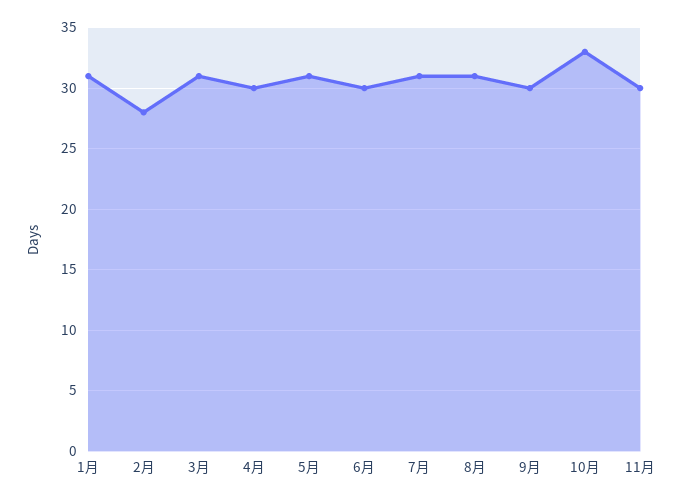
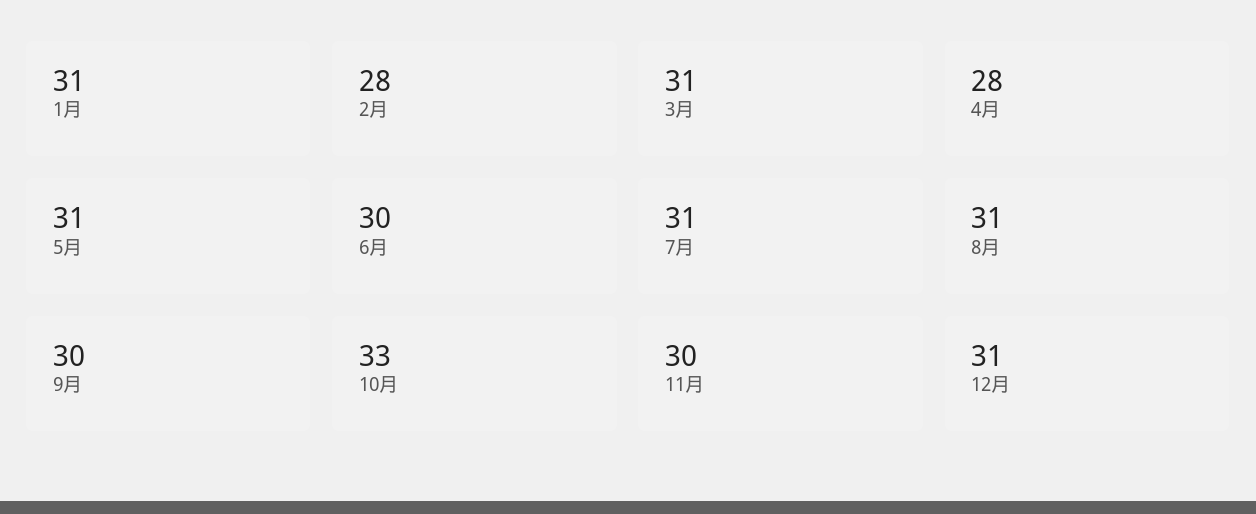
4月: 30 -> 28
12月: none -> 31

